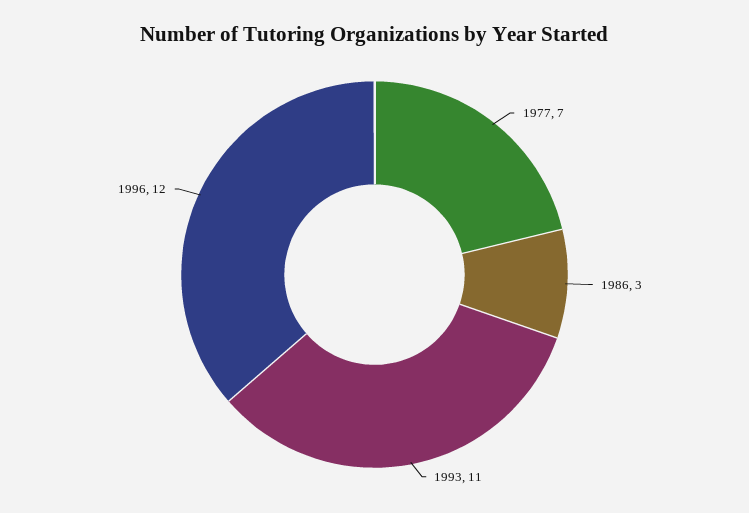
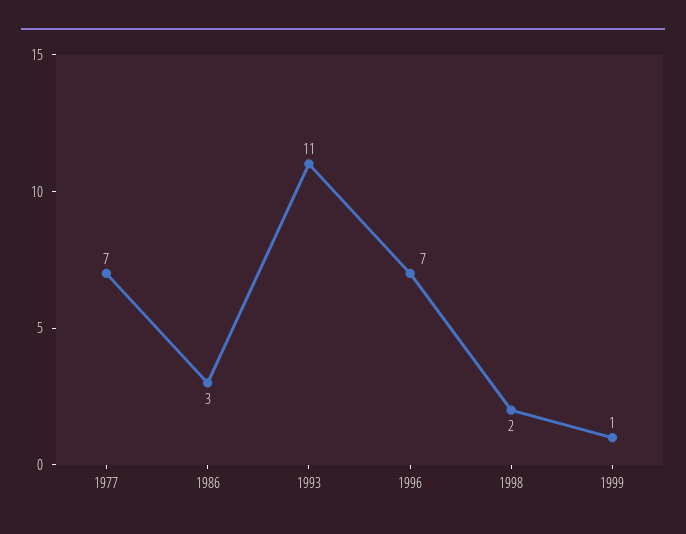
1996: 12 -> 7
1998: none -> 2
1999: none -> 1

